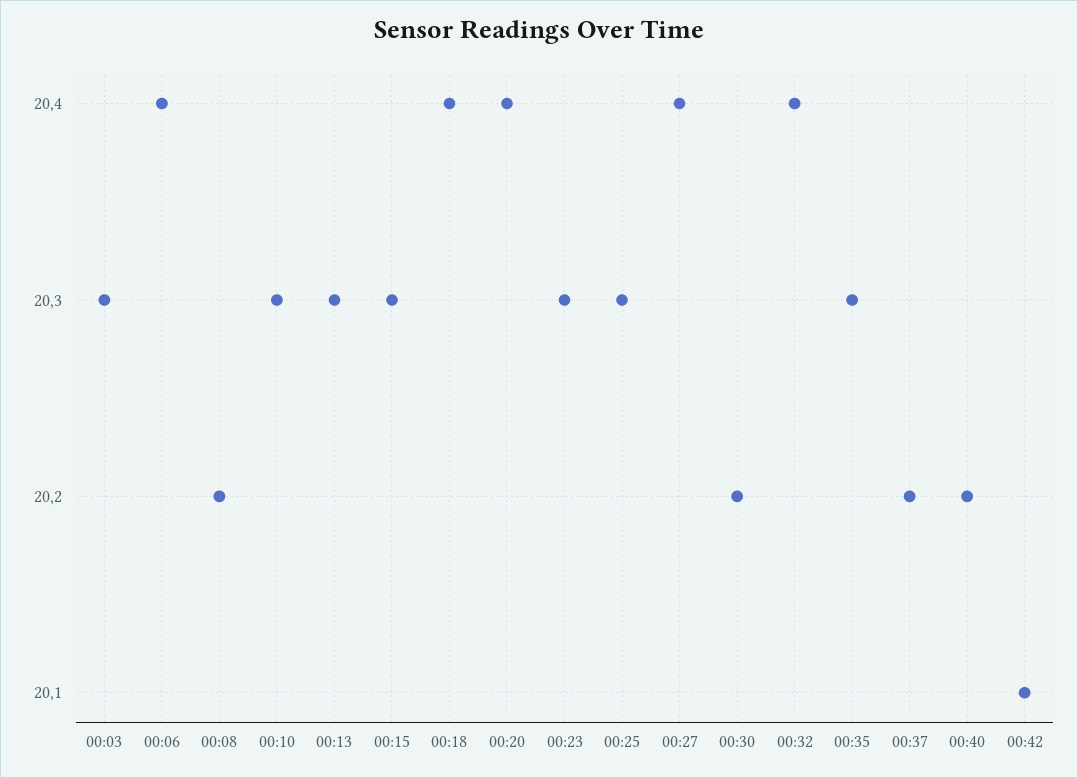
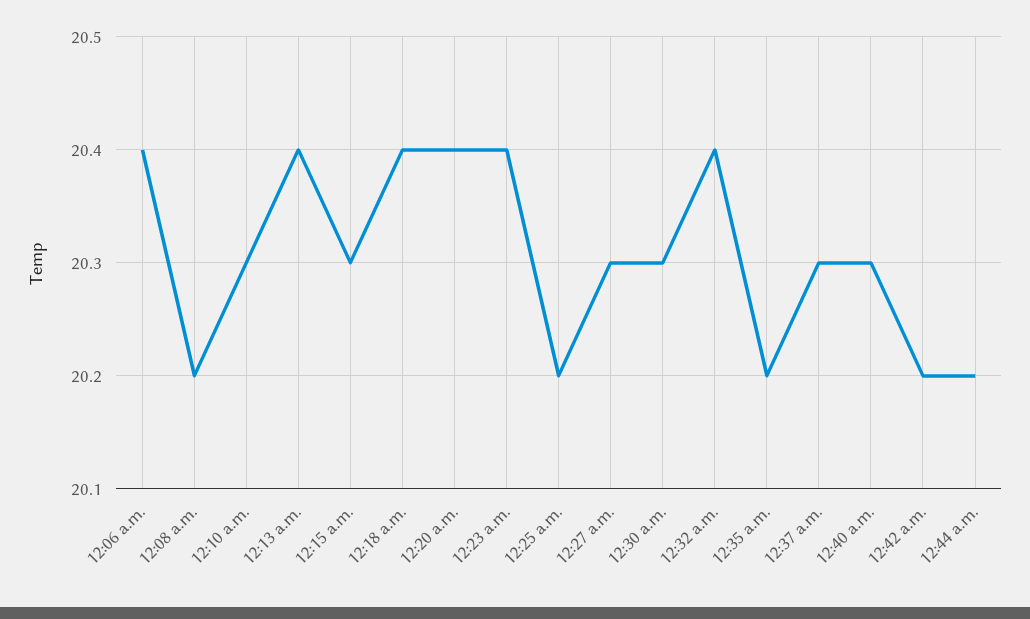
00:03: 20.3 -> none
00:13: 20.3 -> 20.4
00:23: 20.3 -> 20.4
00:25: 20.3 -> 20.2
00:27: 20.4 -> 20.3
00:30: 20.2 -> 20.3
00:35: 20.3 -> 20.2
00:37: 20.2 -> 20.3
00:40: 20.2 -> 20.3
00:42: 20.1 -> 20.2
12:44 a.m.: none -> 20.2

